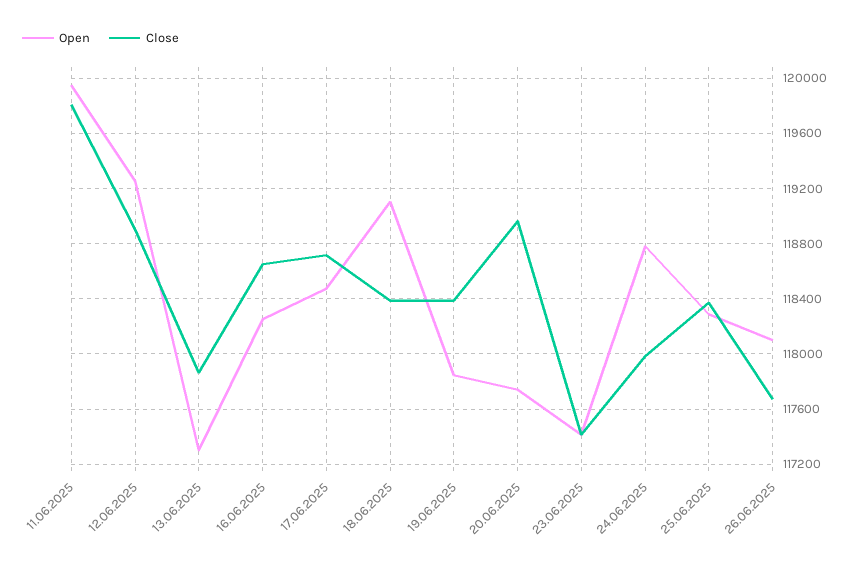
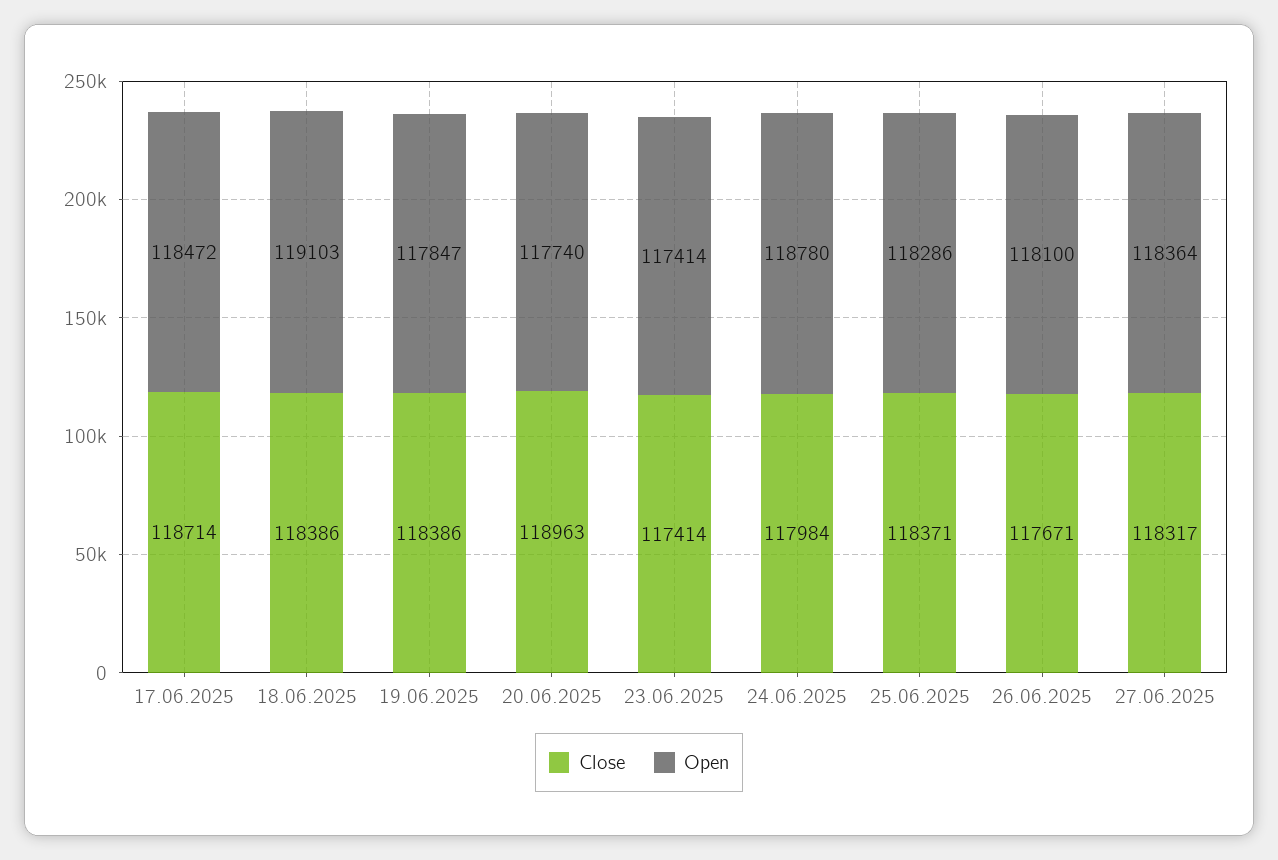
Open, 11.06.2025: 119950 -> none
Close, 11.06.2025: 119800 -> none
Open, 12.06.2025: 119250 -> none
Close, 12.06.2025: 118900 -> none
Open, 13.06.2025: 117300 -> none
Close, 13.06.2025: 117850 -> none
Open, 16.06.2025: 118250 -> none
Close, 16.06.2025: 118650 -> none
Close, 27.06.2025: none -> 118317
Open, 27.06.2025: none -> 118364

